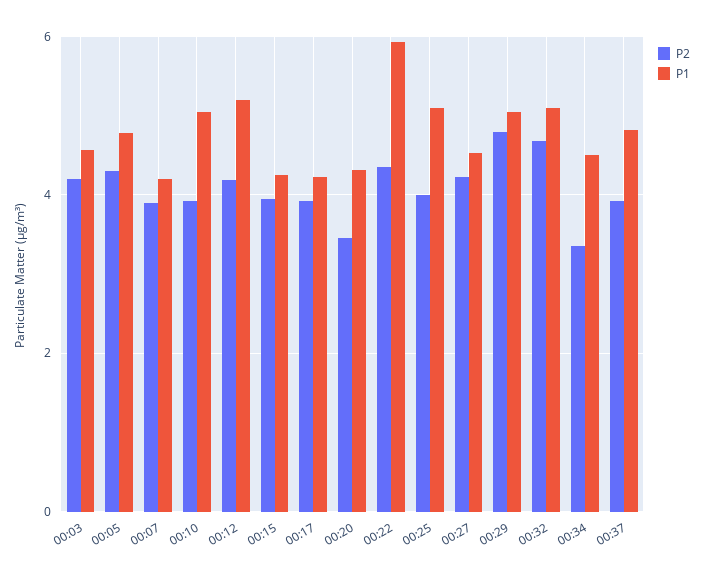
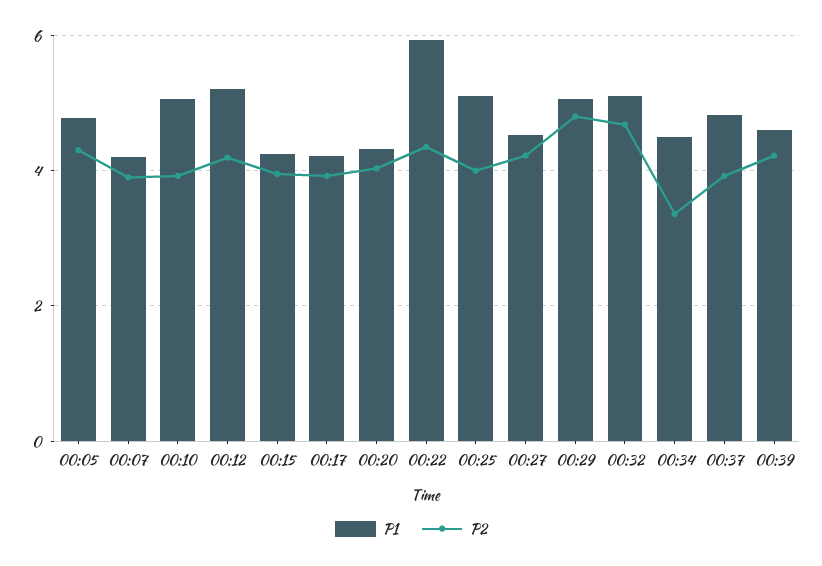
P2, 00:03: 4.2 -> none
P1, 00:03: 4.6 -> none
P2, 00:20: 3.4 -> 4
P1, 00:39: none -> 4.6
P2, 00:39: none -> 4.2

